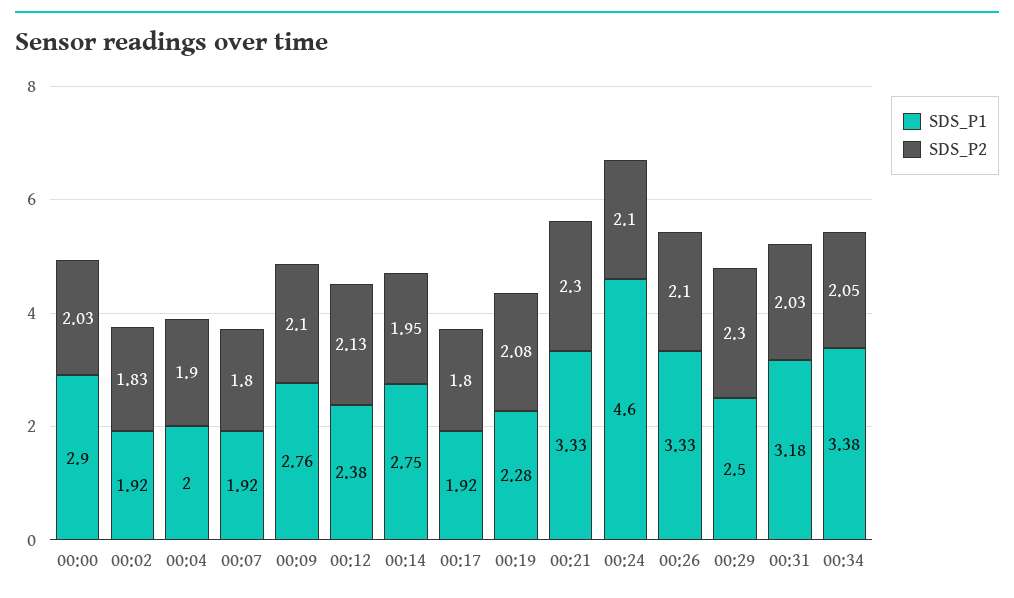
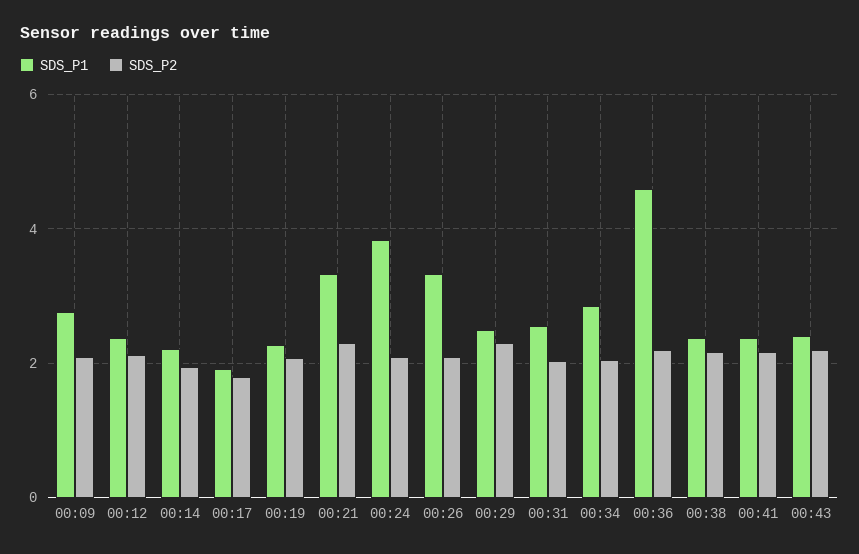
SDS_P1, 00:00: 2.9 -> none
SDS_P2, 00:00: 2.03 -> none
SDS_P1, 00:02: 1.92 -> none
SDS_P2, 00:02: 1.83 -> none
SDS_P1, 00:04: 2 -> none
SDS_P2, 00:04: 1.9 -> none
SDS_P1, 00:07: 1.92 -> none
SDS_P2, 00:07: 1.8 -> none
SDS_P1, 00:14: 2.75 -> 2.2
SDS_P1, 00:24: 4.6 -> 3.8
SDS_P1, 00:31: 3.18 -> 2.6
SDS_P1, 00:34: 3.38 -> 2.8
SDS_P1, 00:36: none -> 4.6
SDS_P2, 00:36: none -> 2.2
SDS_P1, 00:38: none -> 2.4
SDS_P2, 00:38: none -> 2.2
SDS_P1, 00:41: none -> 2.4
SDS_P2, 00:41: none -> 2.2
SDS_P1, 00:43: none -> 2.4
SDS_P2, 00:43: none -> 2.2

